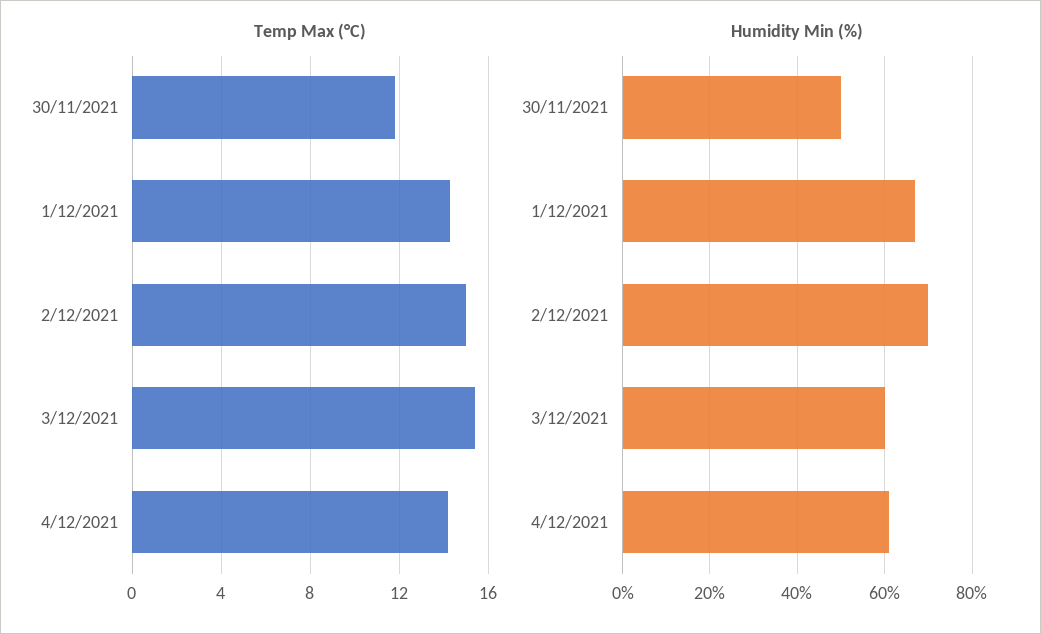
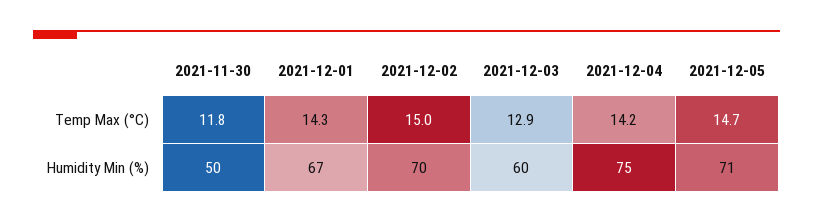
Temp Max (°C), 3/12/2021: 15.5 -> 12.9
Humidity Min (%), 4/12/2021: 60 -> 75
Temp Max (°C), 2021-12-05: none -> 14.7
Humidity Min (%), 2021-12-05: none -> 71

